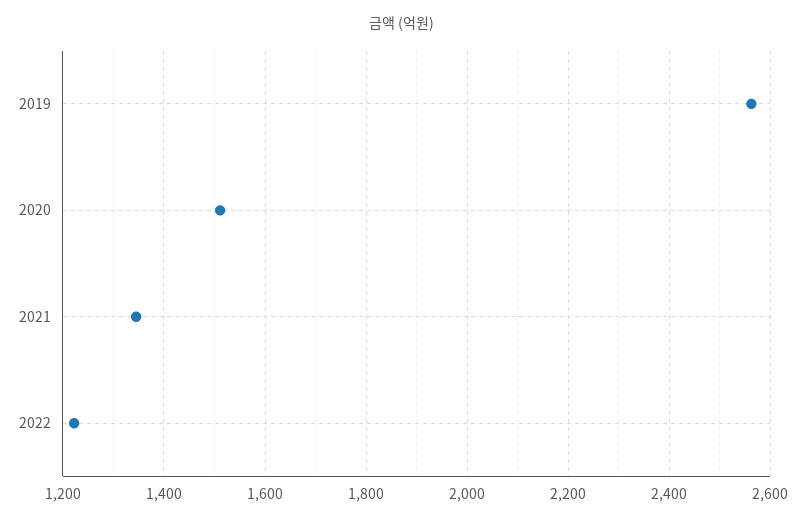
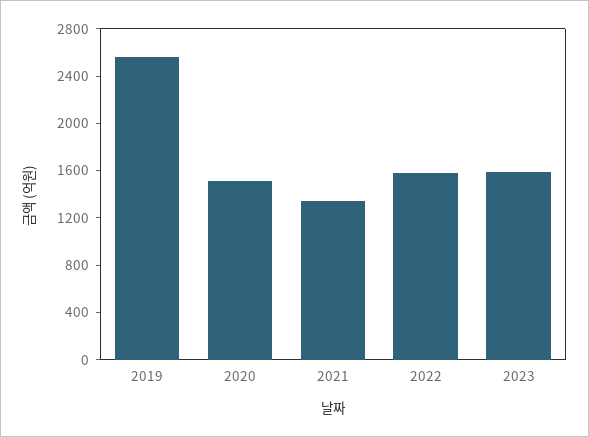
2022: 1220 -> 1600
2023: none -> 1600

